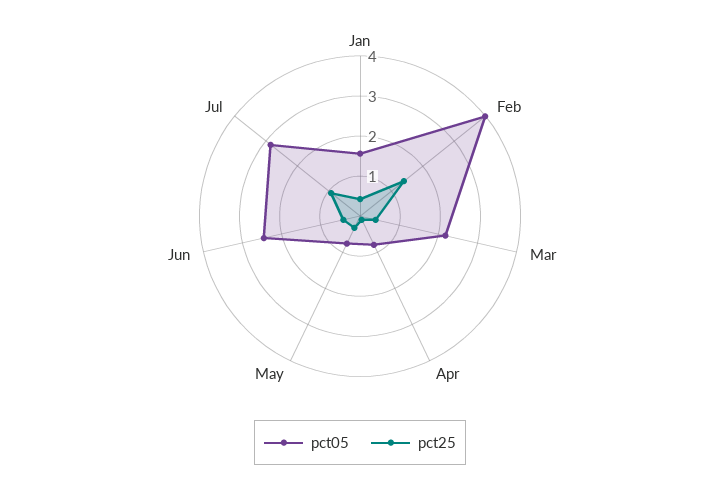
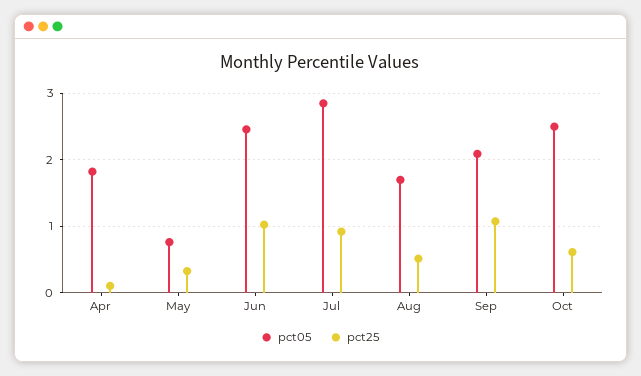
pct05, Jan: 1.6 -> none
pct25, Jan: 0.4 -> none
pct05, Feb: 4 -> none
pct25, Feb: 1.4 -> none
pct05, Mar: 2.2 -> none
pct25, Mar: 0.4 -> none
pct05, Apr: 0.8 -> 1.8
pct25, Jun: 0.4 -> 1
pct05, Aug: none -> 1.7
pct25, Aug: none -> 0.5
pct05, Sep: none -> 2.1
pct25, Sep: none -> 1.1
pct05, Oct: none -> 2.5
pct25, Oct: none -> 0.6

